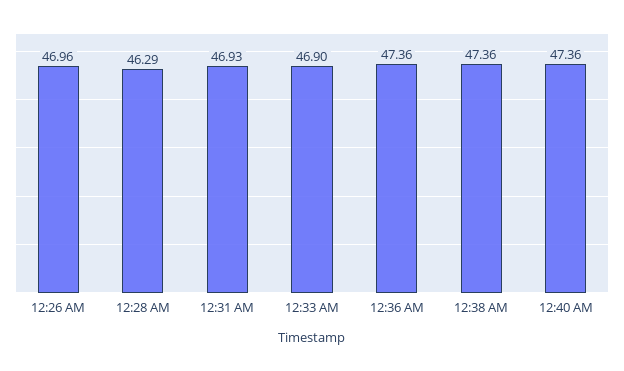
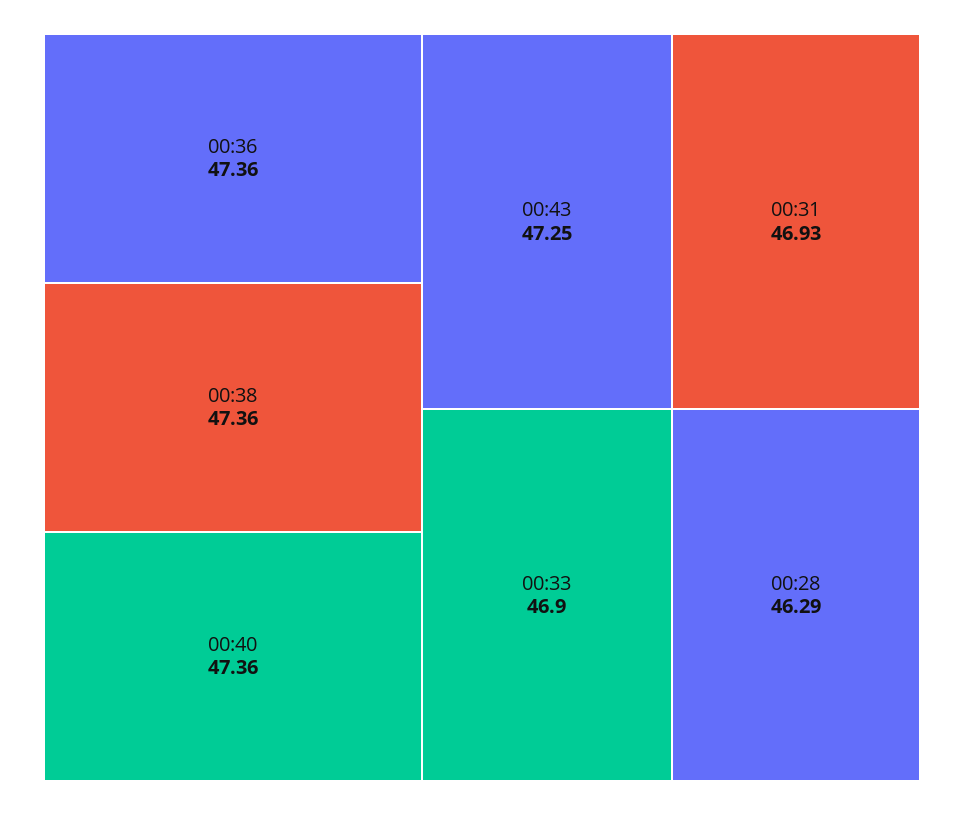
12:26 AM: 46.96 -> none
00:43: none -> 47.25

